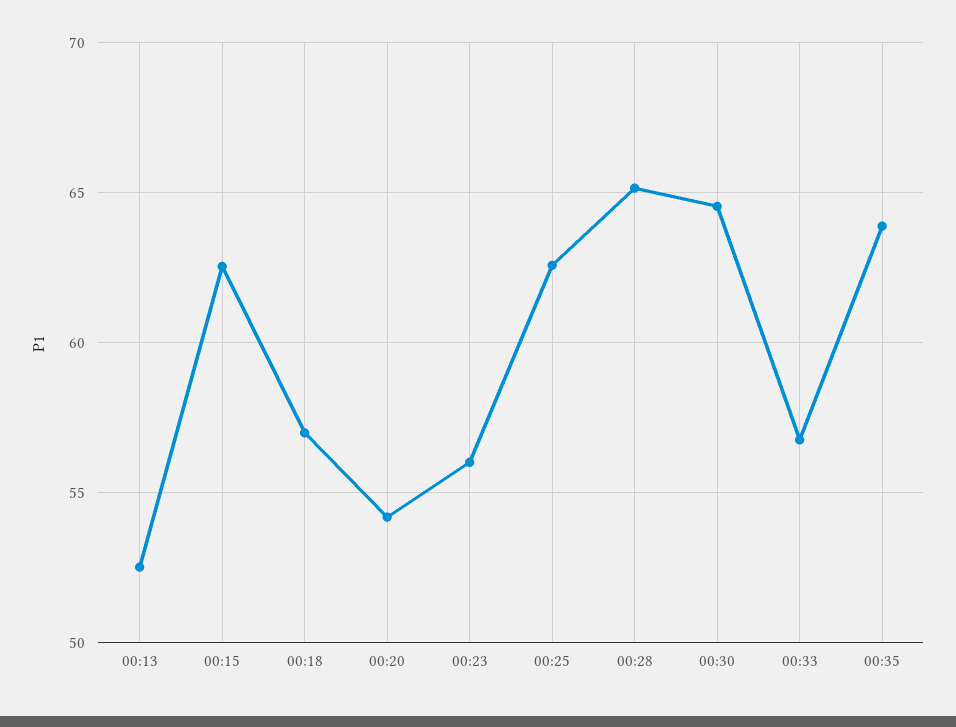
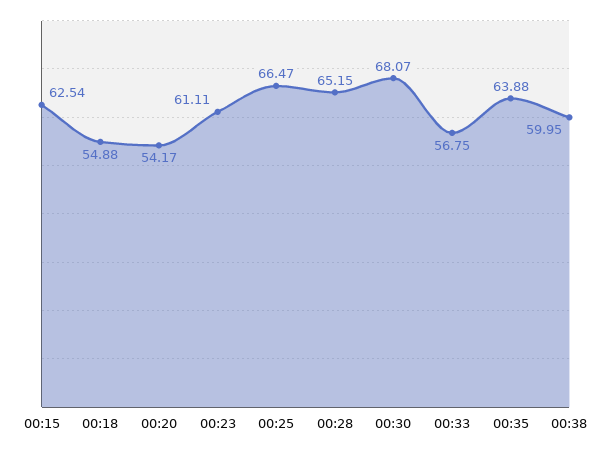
00:13: 52.5 -> none
00:18: 57 -> 54.88
00:23: 56 -> 61.11
00:25: 62.5 -> 66.47
00:30: 64.5 -> 68.07
00:38: none -> 59.95

